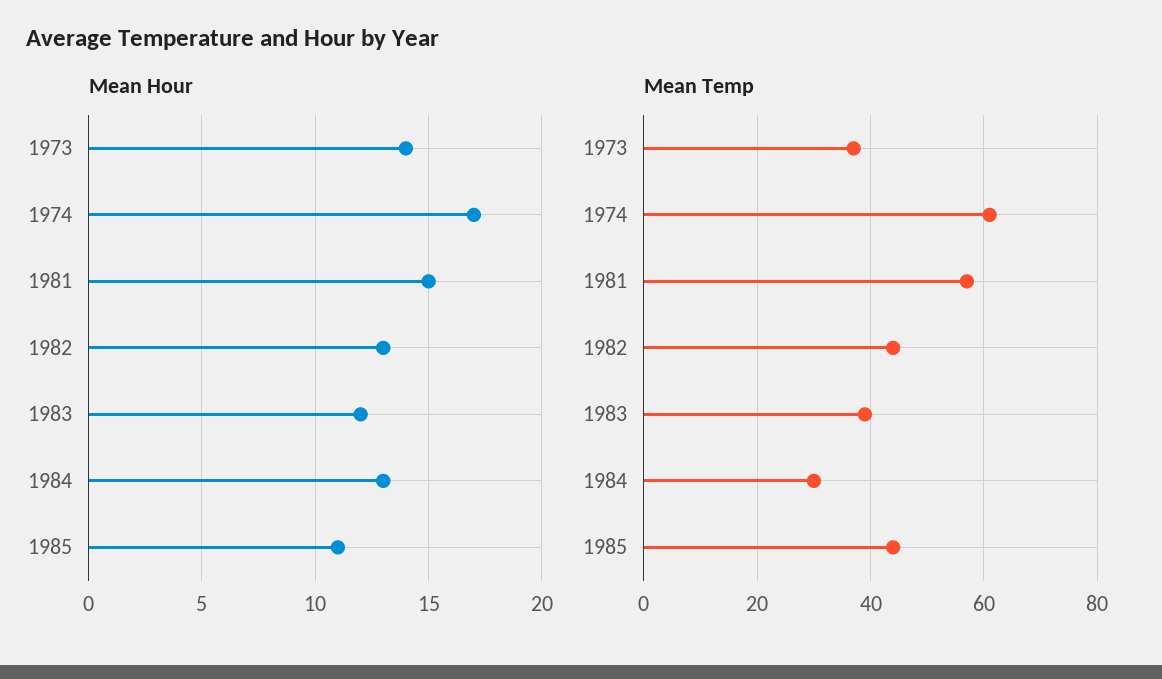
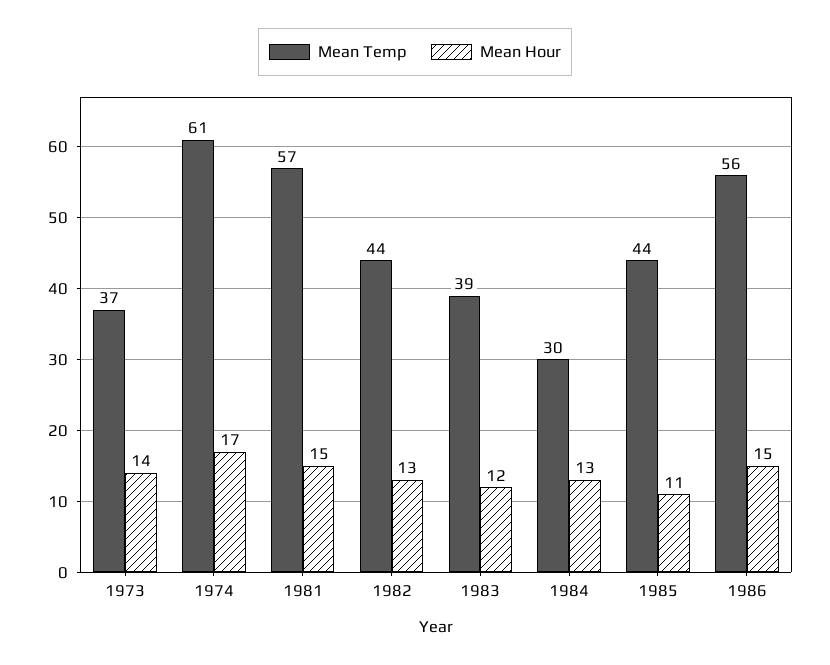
Mean Temp, 1986: none -> 56
Mean Hour, 1986: none -> 15

